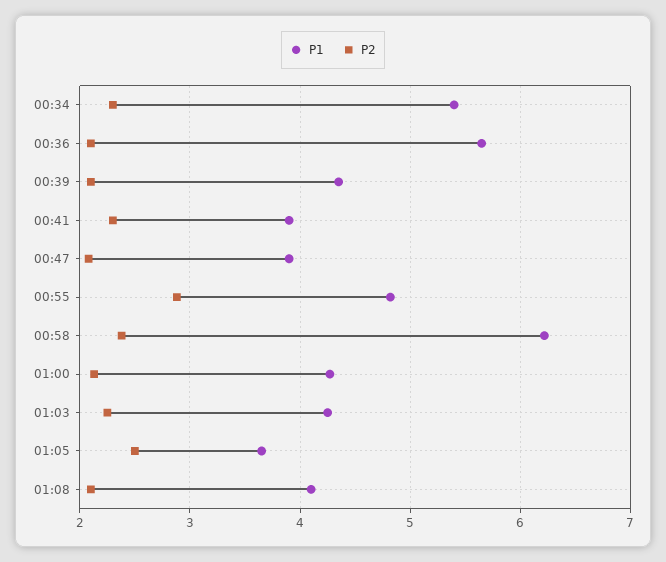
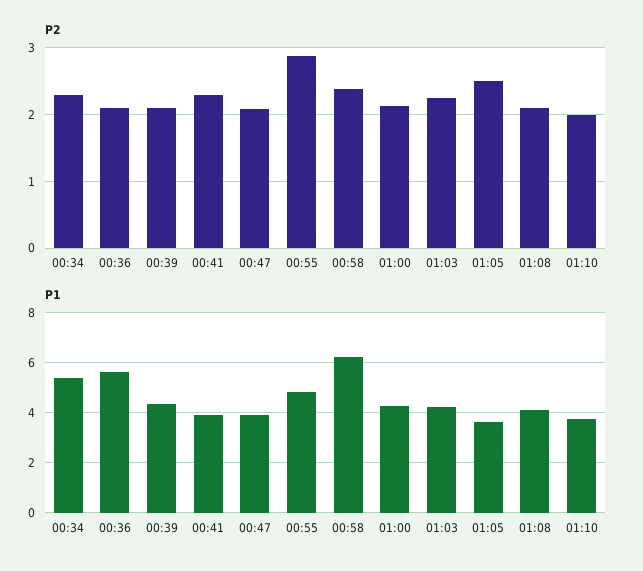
P2, 01:10: none -> 2
P1, 01:10: none -> 3.75

